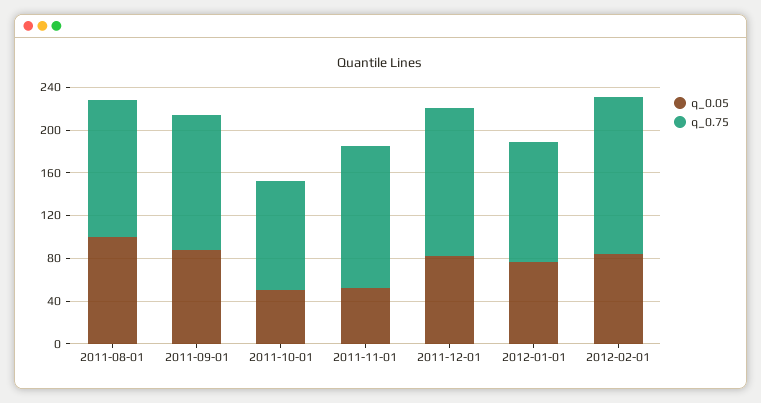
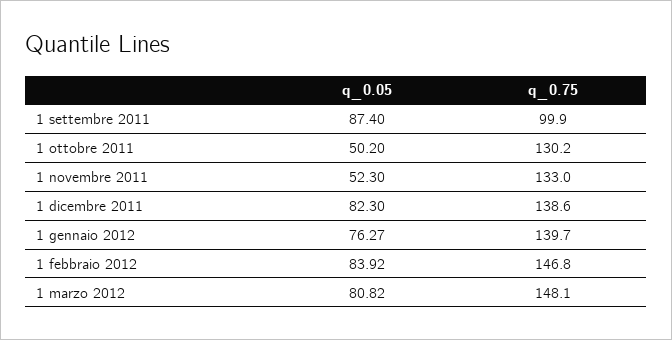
q_0.05, 2011-08-01: 100 -> none
q_0.75, 2011-08-01: 130 -> none
q_0.75, 2011-09-01: 130 -> 99.9
q_0.75, 2011-10-01: 100 -> 130.2
q_0.75, 2012-01-01: 110 -> 139.7
q_0.05, 1 marzo 2012: none -> 80.82
q_0.75, 1 marzo 2012: none -> 148.1

